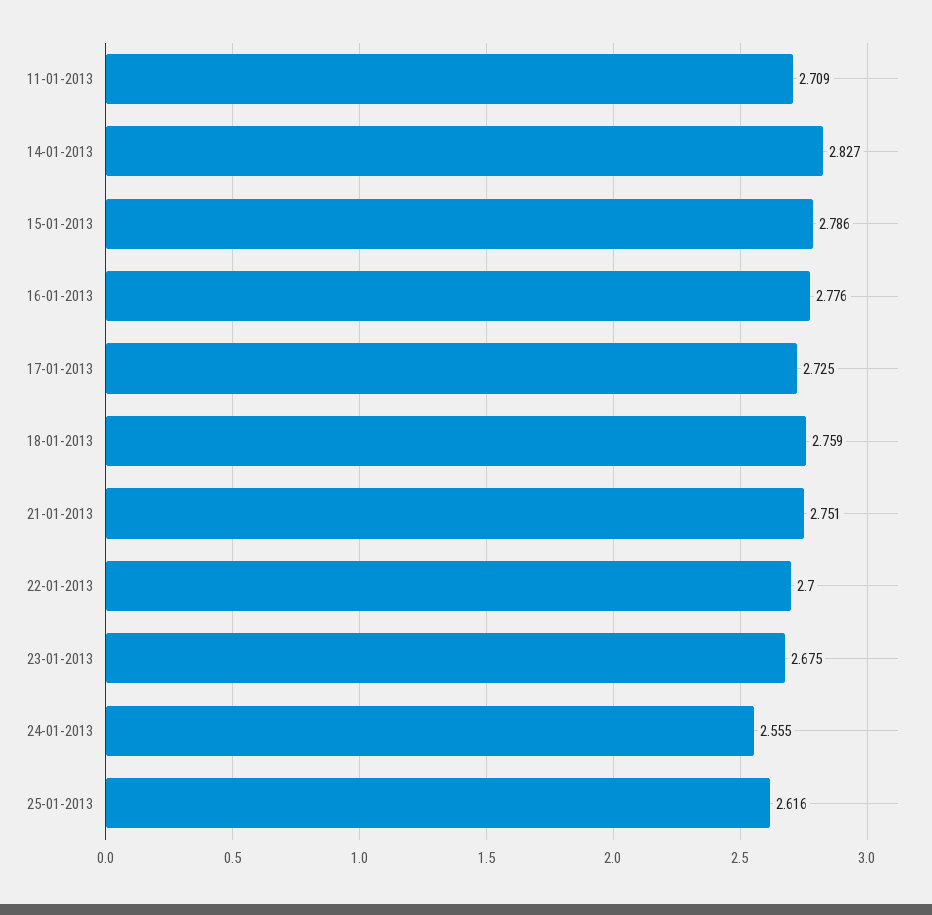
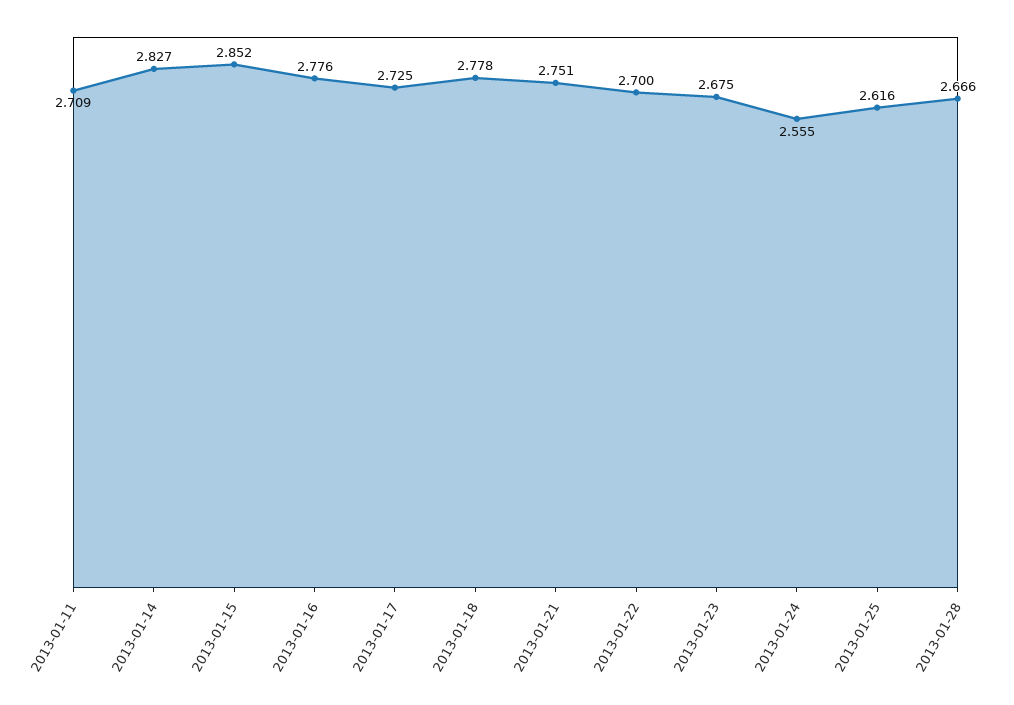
15-01-2013: 2.786 -> 2.852
18-01-2013: 2.759 -> 2.778
2013-01-28: none -> 2.666

